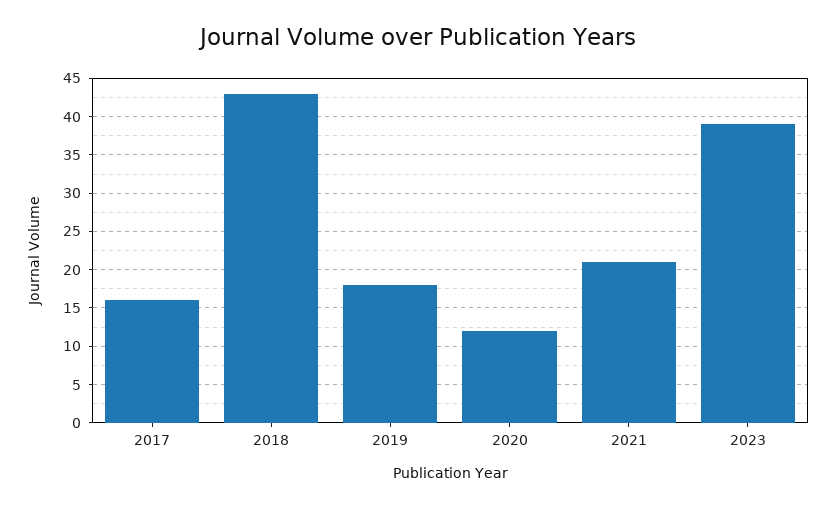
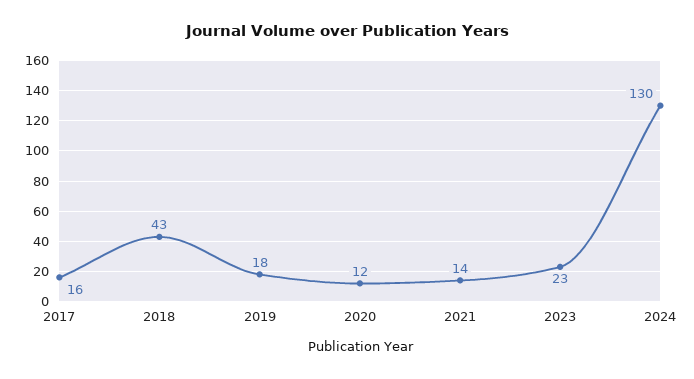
2021: 21 -> 14
2023: 39 -> 23
2024: none -> 130

